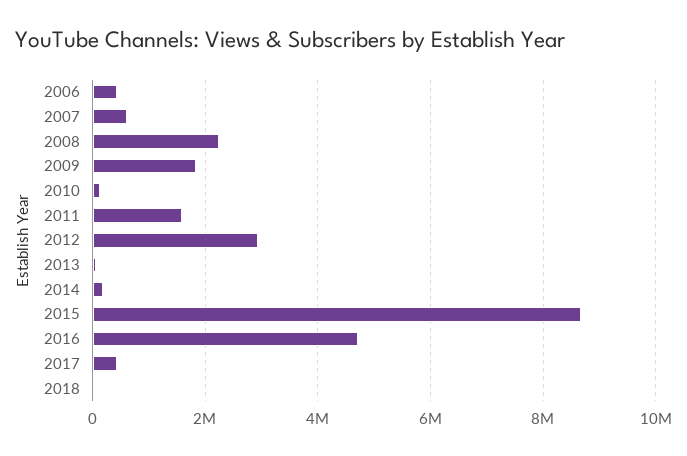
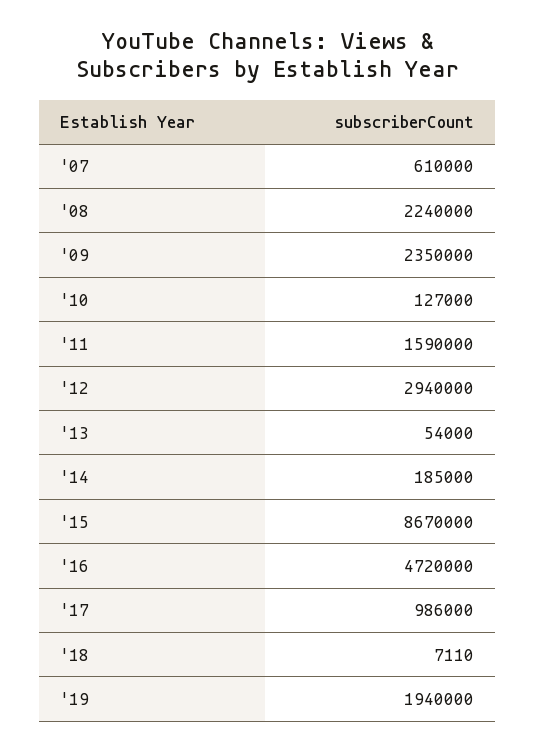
2006: 400000 -> none
2009: 1800000 -> 2350000
2017: 400000 -> 986000
'19: none -> 1940000

